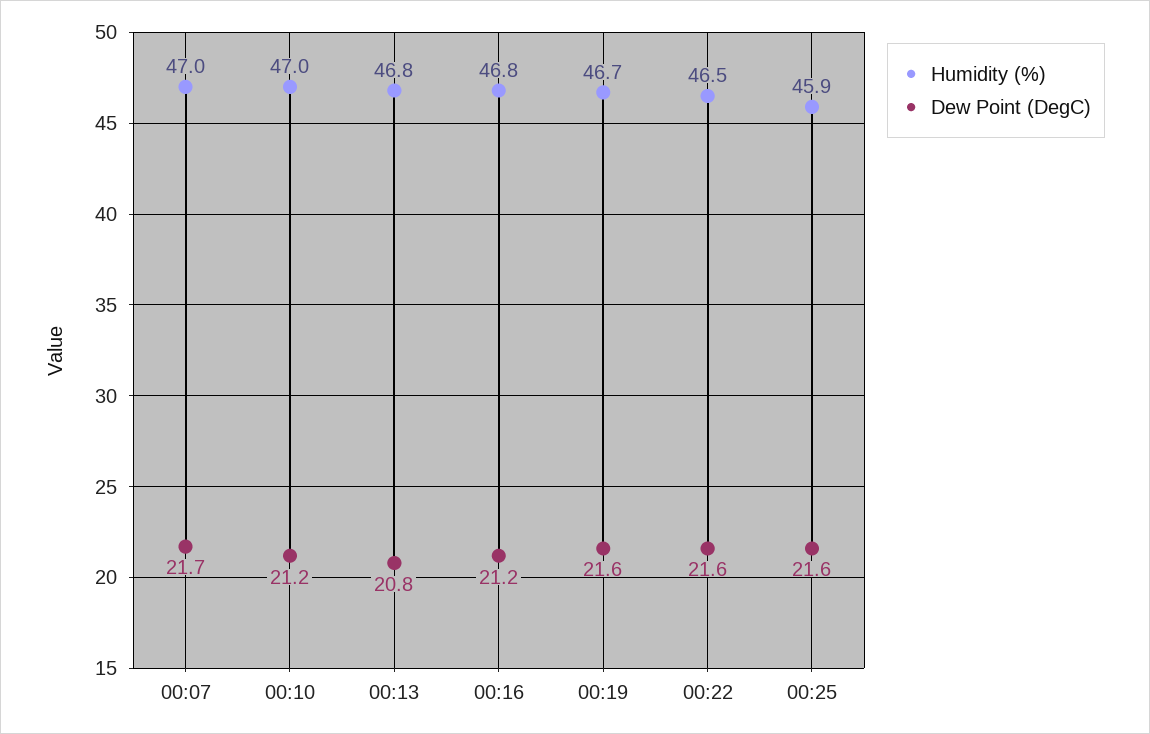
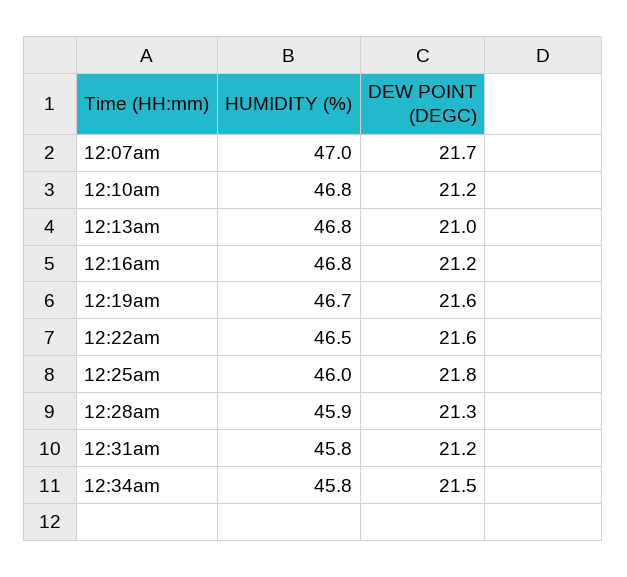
Humidity (%), 00:10: 47 -> 46.8
Dew Point (DegC), 00:13: 20.8 -> 21
Humidity (%), 00:25: 45.9 -> 46
Dew Point (DegC), 00:25: 21.6 -> 21.8
Humidity (%), 12:28am: none -> 45.9
Dew Point (DegC), 12:28am: none -> 21.3
Humidity (%), 12:31am: none -> 45.8
Dew Point (DegC), 12:31am: none -> 21.2
Humidity (%), 12:34am: none -> 45.8
Dew Point (DegC), 12:34am: none -> 21.5

